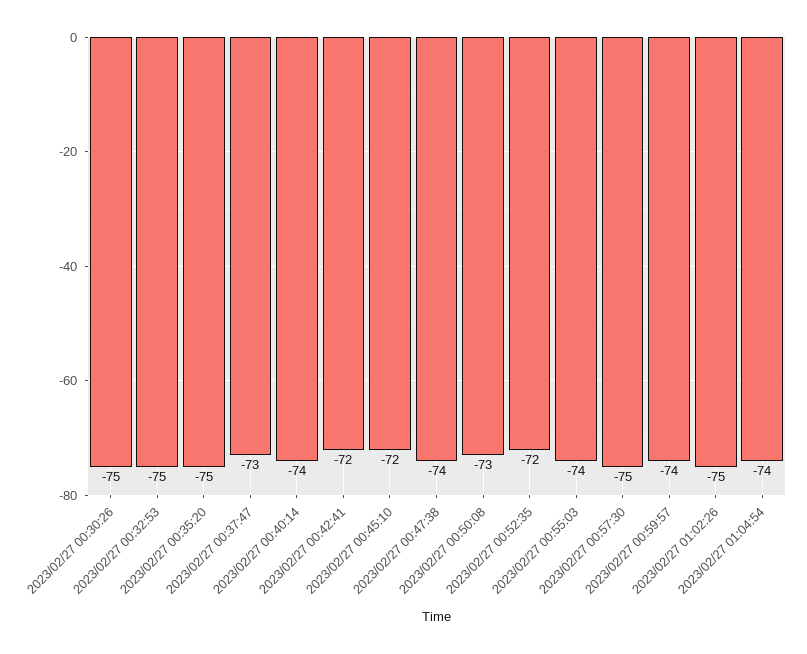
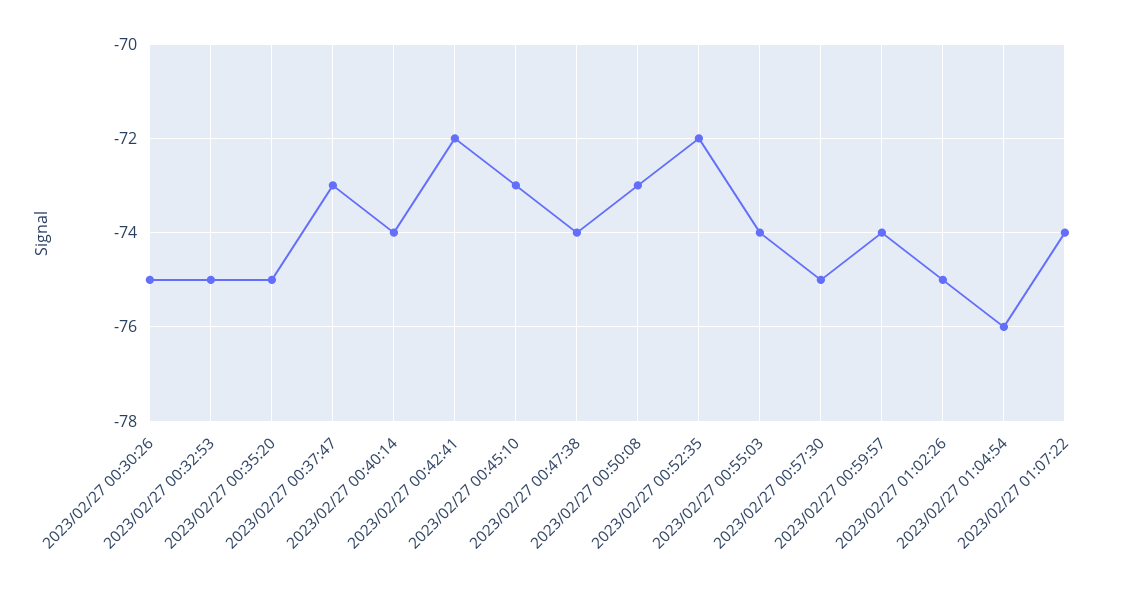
2023/02/27 00:45:10: -72 -> -73
2023/02/27 01:04:54: -74 -> -76
2023/02/27 01:07:22: none -> -74

